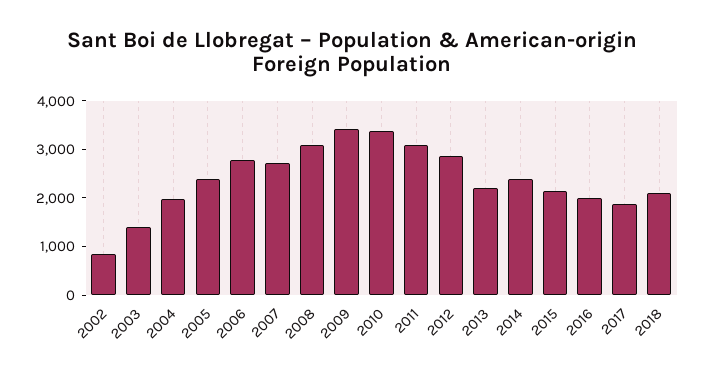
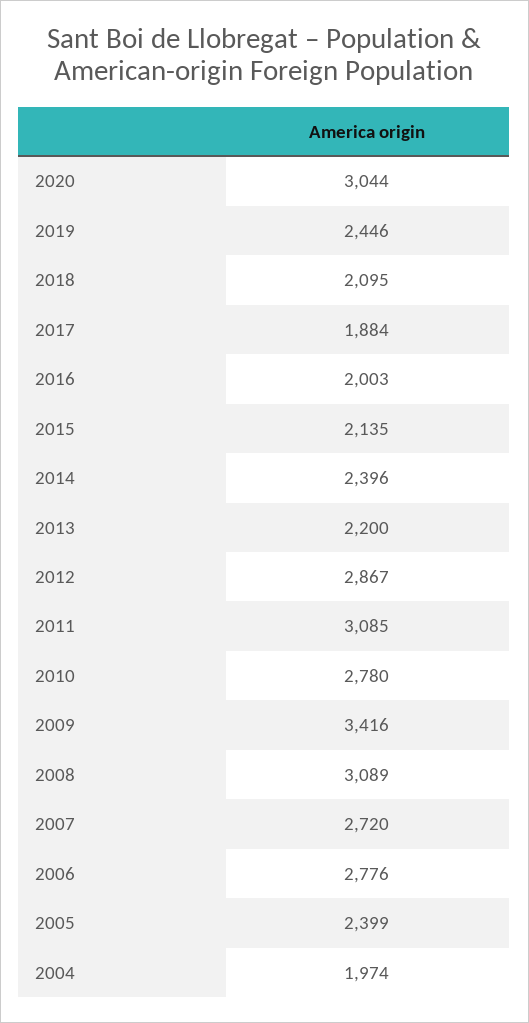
2002: 800 -> none
2003: 1400 -> none
2010: 3400 -> 2780
2020: none -> 3044
2019: none -> 2446

